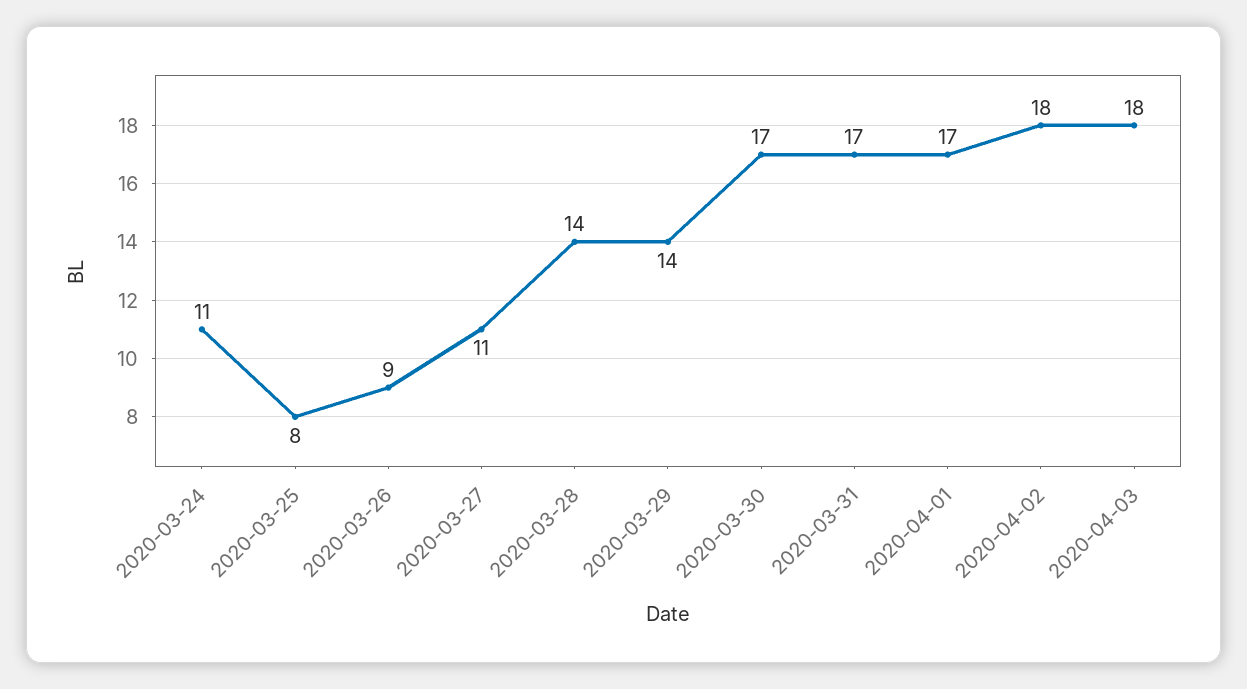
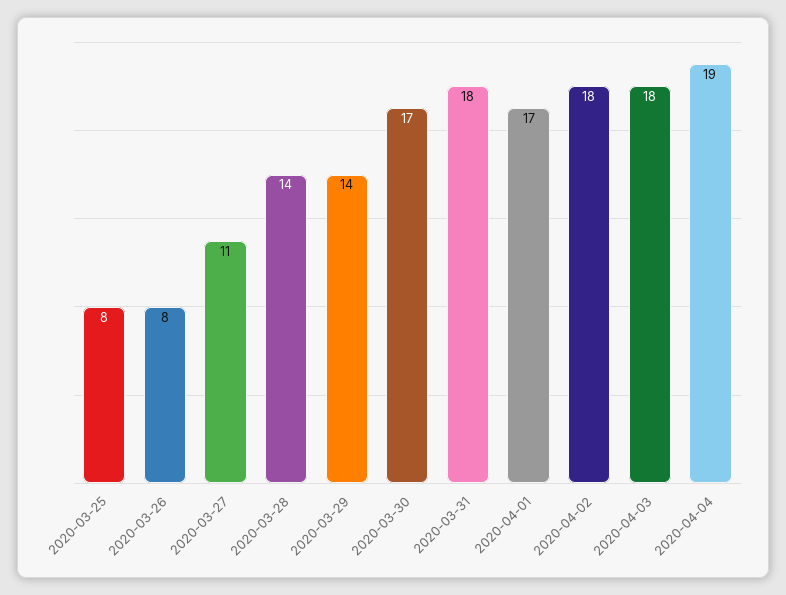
2020-03-24: 11 -> none
2020-03-26: 9 -> 8
2020-03-31: 17 -> 18
2020-04-04: none -> 19

